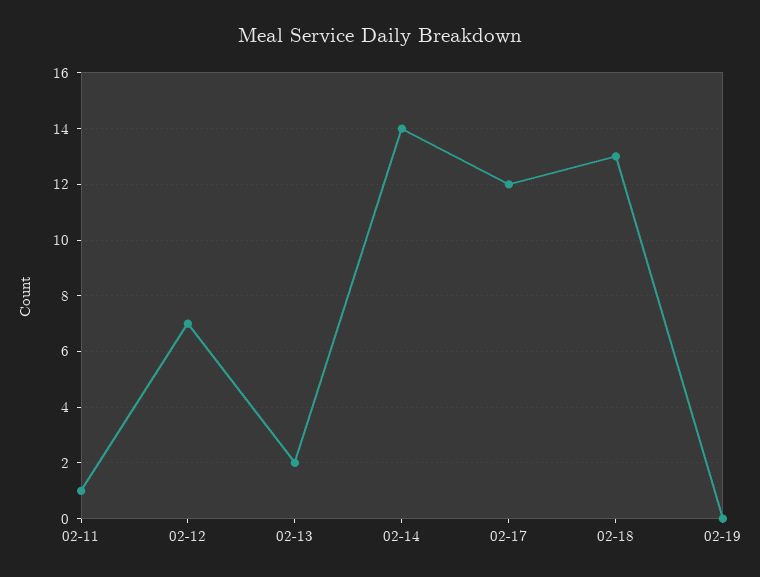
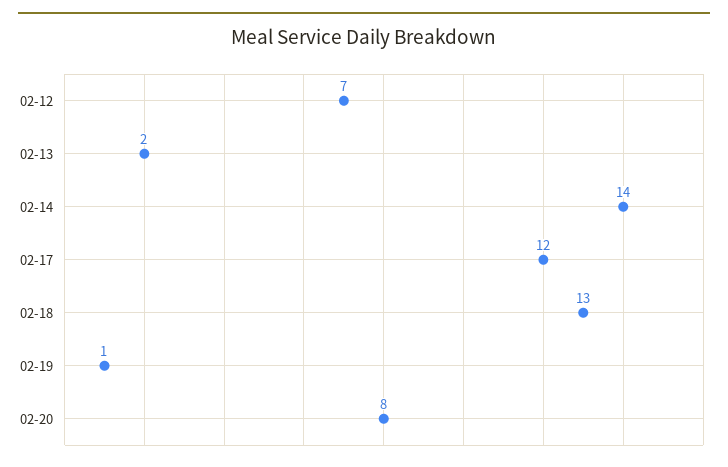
02-11: 1 -> none
02-19: 0 -> 1
02-20: none -> 8

